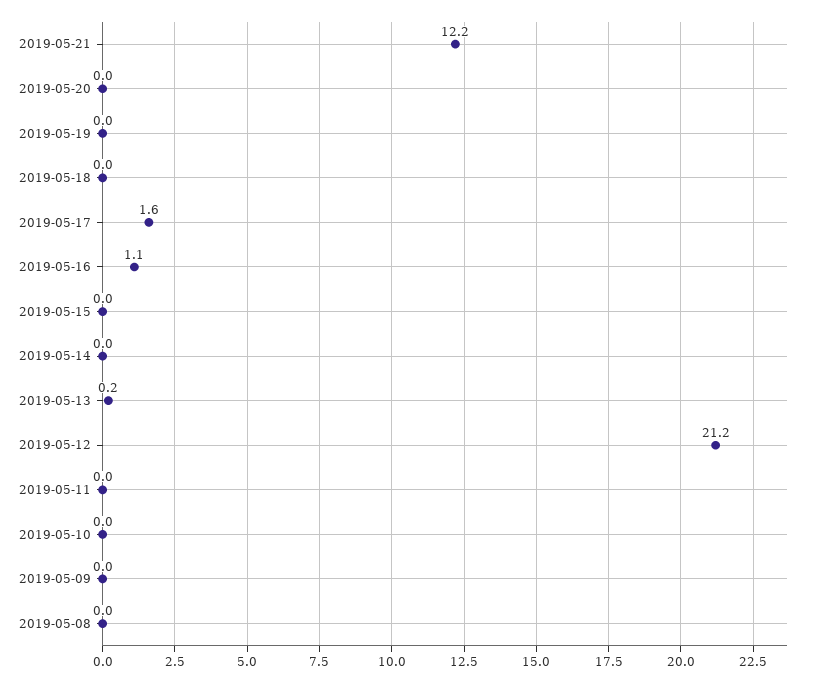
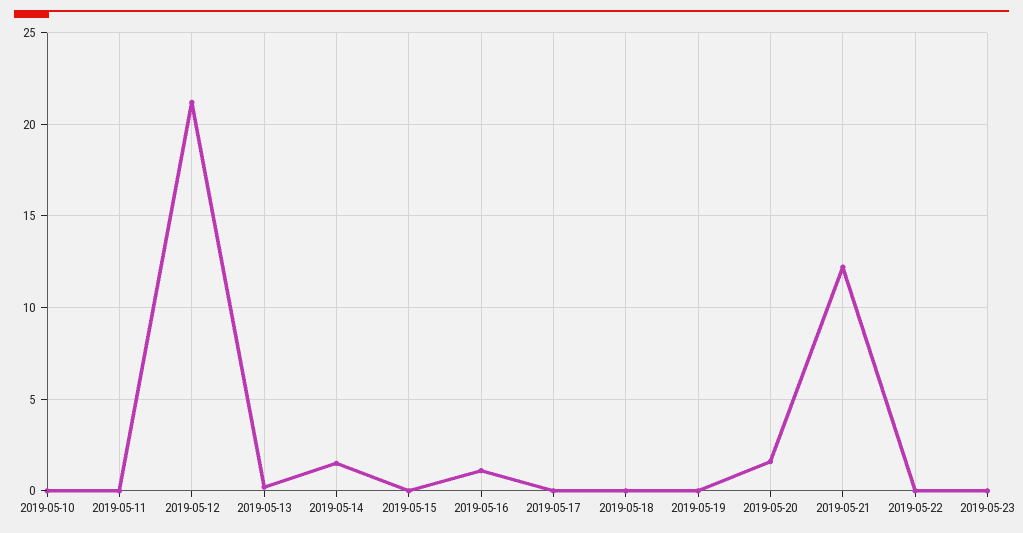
2019-05-20: 0 -> 1.5
2019-05-17: 1.6 -> 0
2019-05-14: 0 -> 1.5
2019-05-09: 0 -> none
2019-05-08: 0 -> none
2019-05-22: none -> 0
2019-05-23: none -> 0

